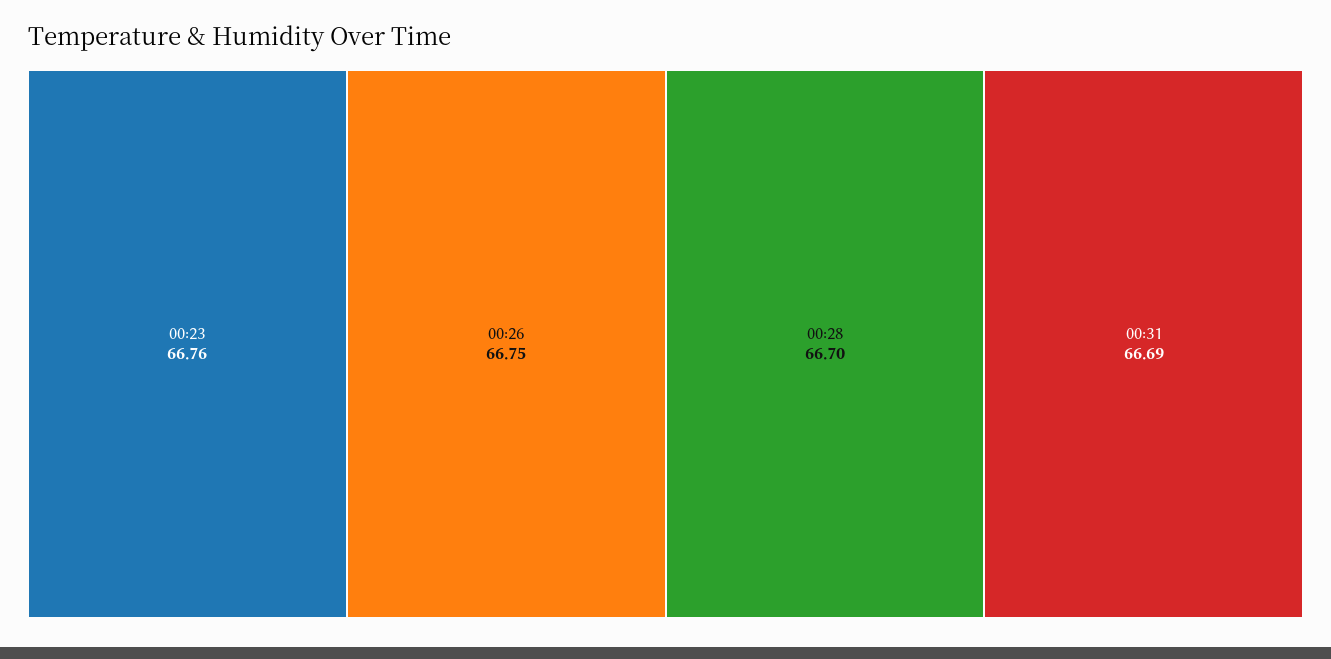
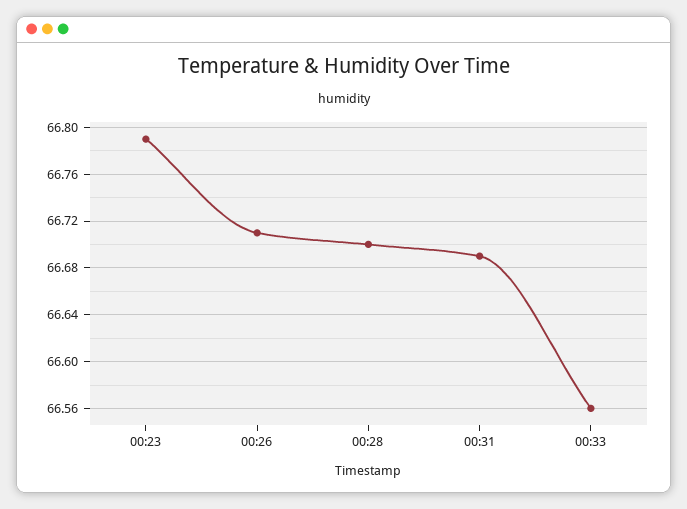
00:23: 66.76 -> 66.79
00:26: 66.75 -> 66.71
00:33: none -> 66.56

